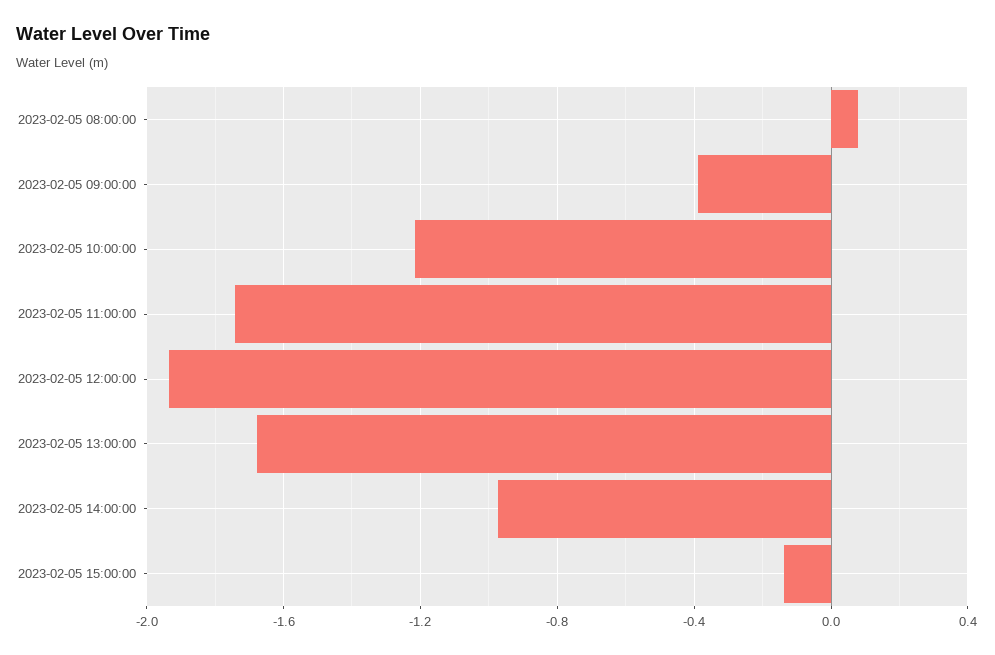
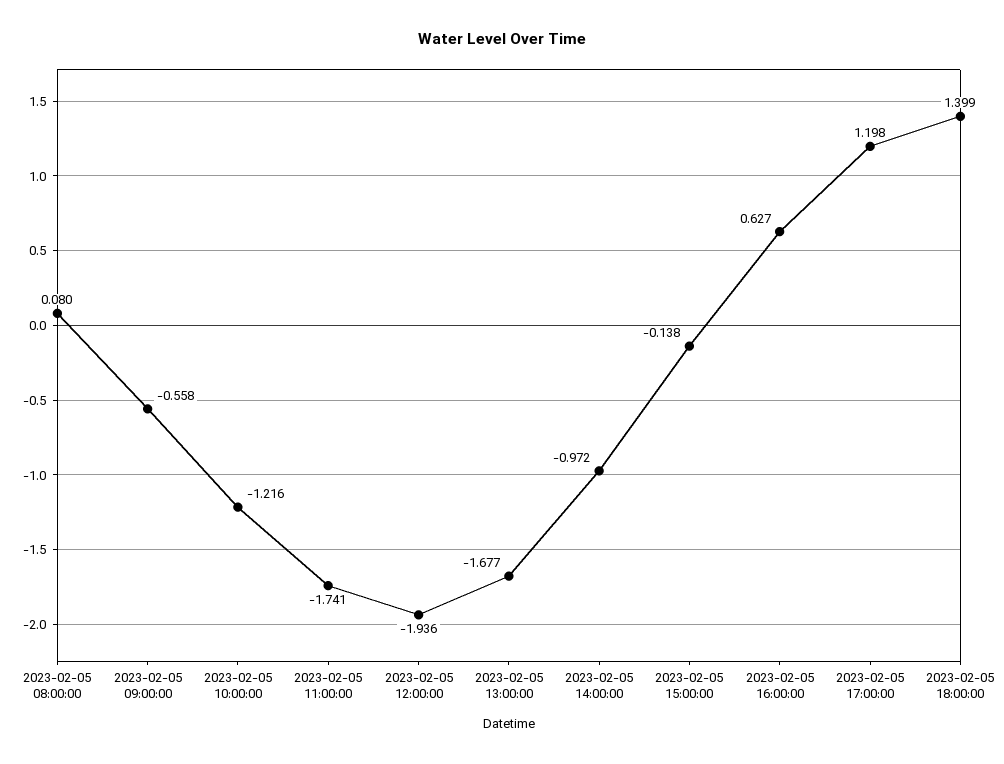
2023-02-05 09:00:00: -0.4 -> -0.558
2023-02-05 16:00:00: none -> 0.627
2023-02-05 17:00:00: none -> 1.198
2023-02-05 18:00:00: none -> 1.399

